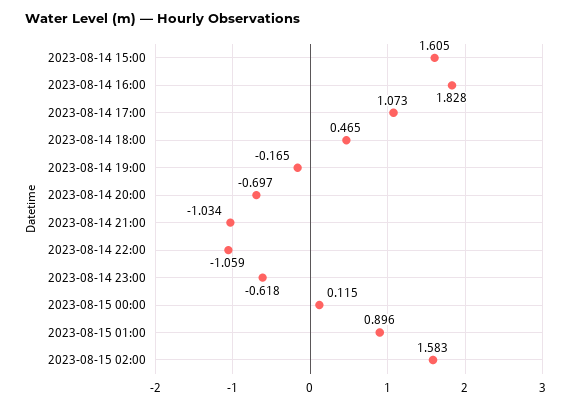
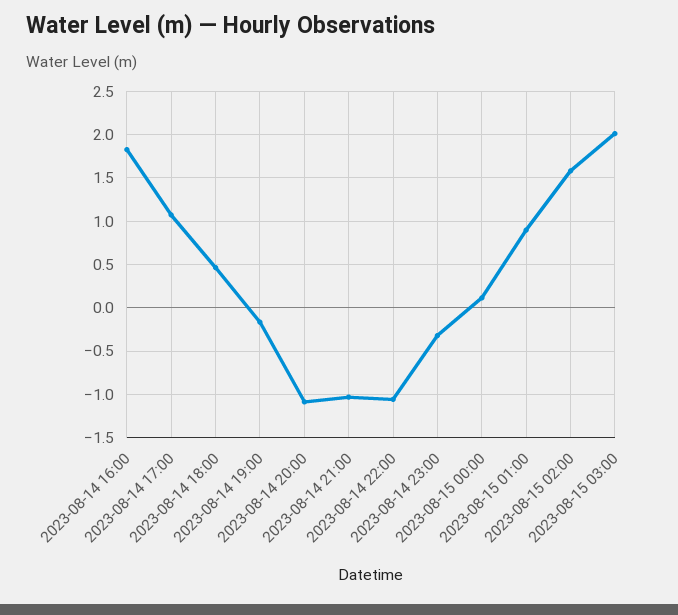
2023-08-14 15:00: 1.605 -> none
2023-08-14 20:00: -0.697 -> -1.1
2023-08-14 23:00: -0.618 -> -0.3
2023-08-15 03:00: none -> 2

